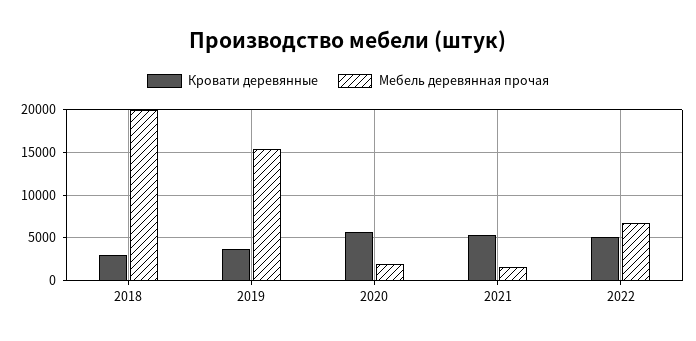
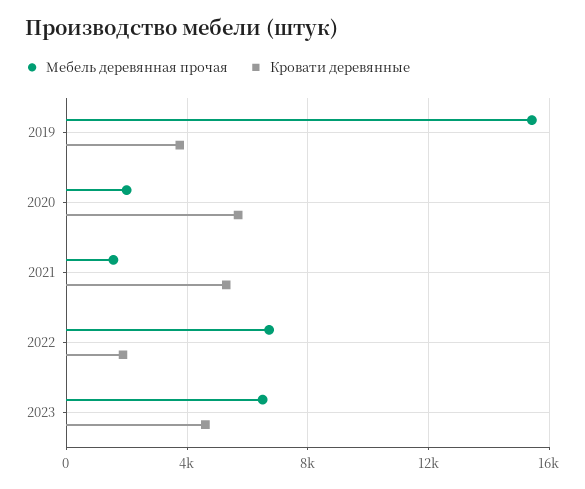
Кровати деревянные, 2018: 3000 -> none
Мебель деревянная прочая, 2018: 20000 -> none
Кровати деревянные, 2022: 5000 -> 2000
Мебель деревянная прочая, 2023: none -> 6500
Кровати деревянные, 2023: none -> 4500

